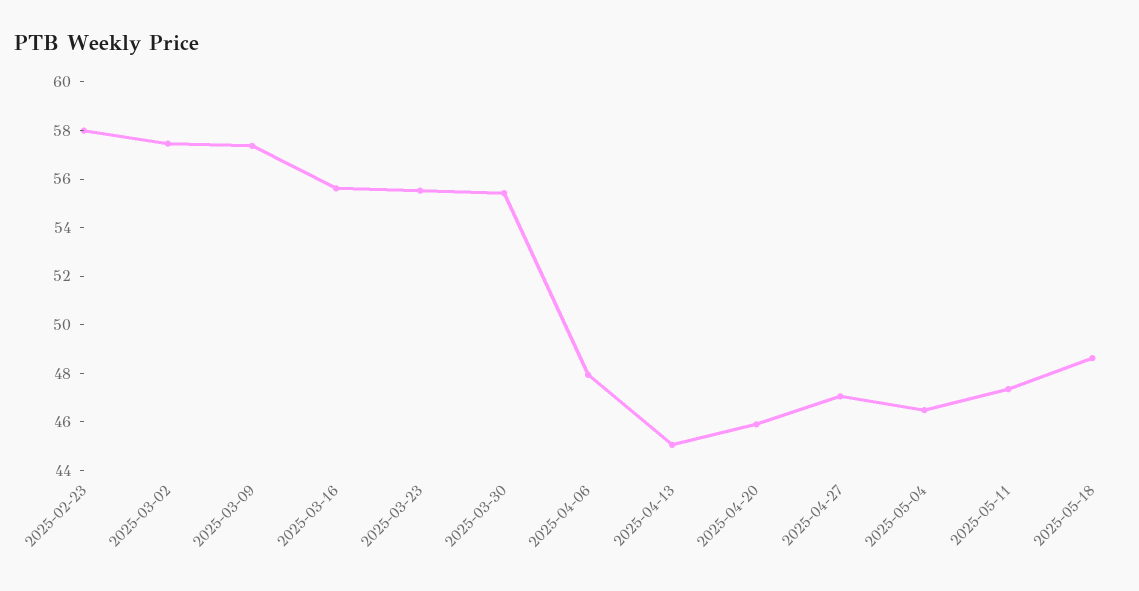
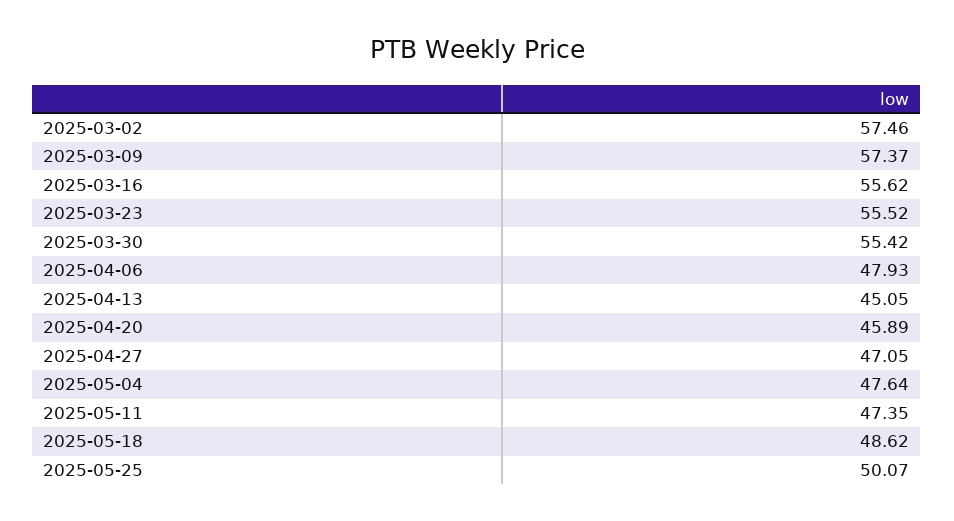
2025-02-23: 58 -> none
2025-05-04: 46.5 -> 47.64
2025-05-25: none -> 50.07

